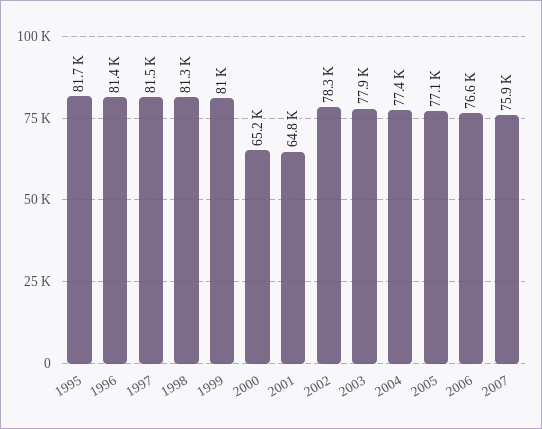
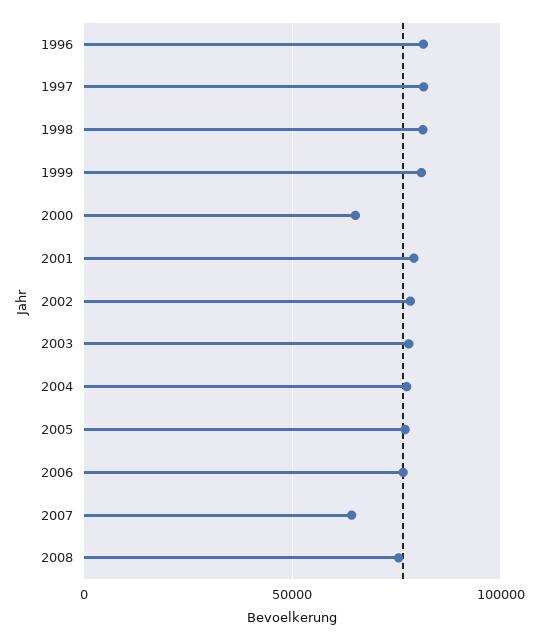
1995: 81700 -> none
2001: 64800 -> 80000
2007: 75900 -> 65000
2008: none -> 75000

